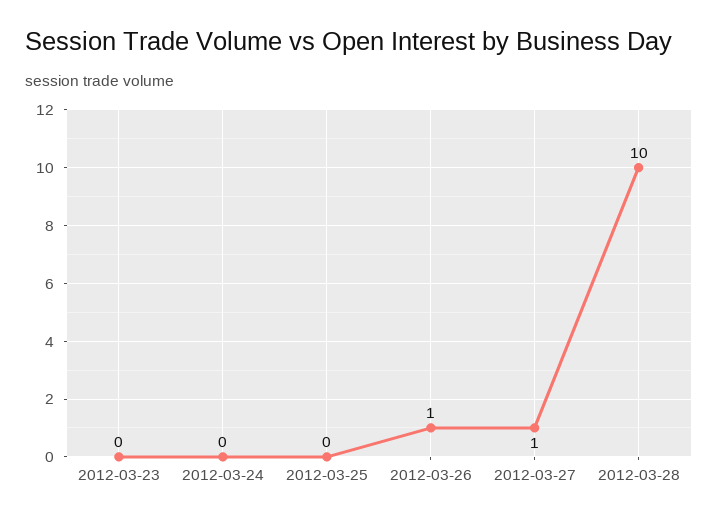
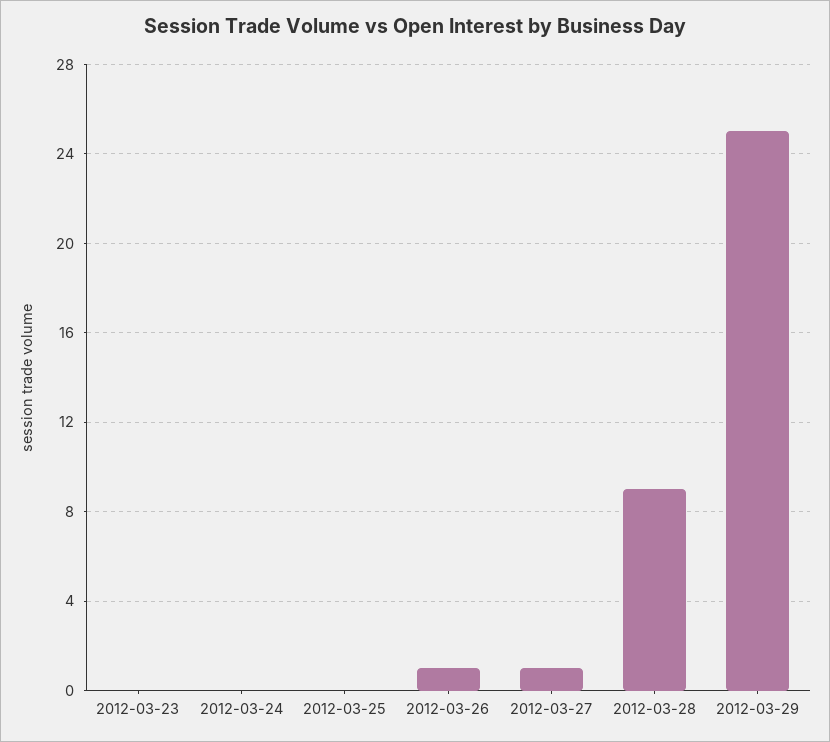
2012-03-28: 10 -> 9
2012-03-29: none -> 25

